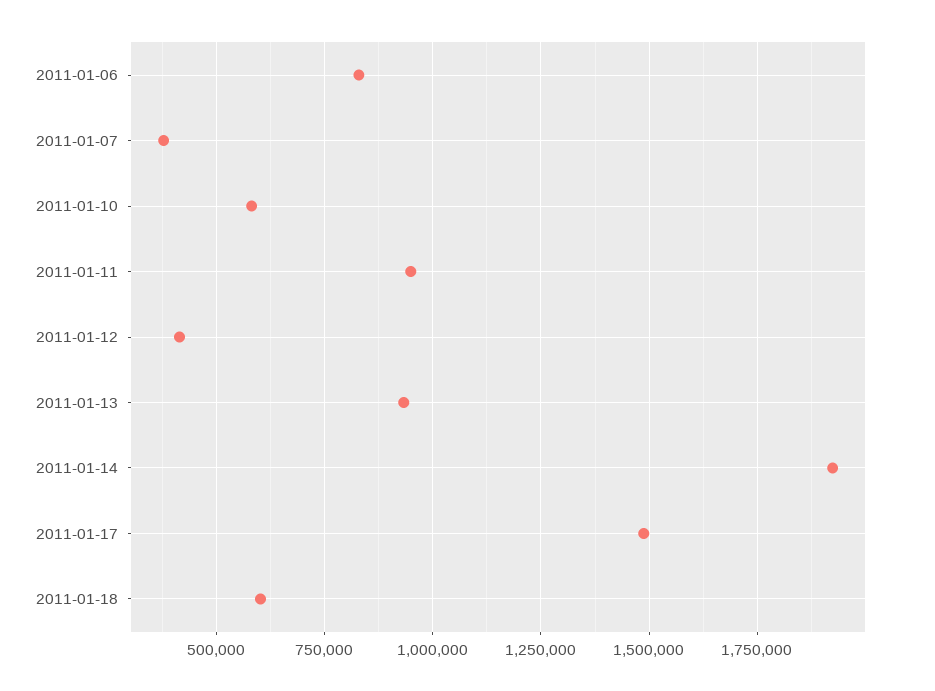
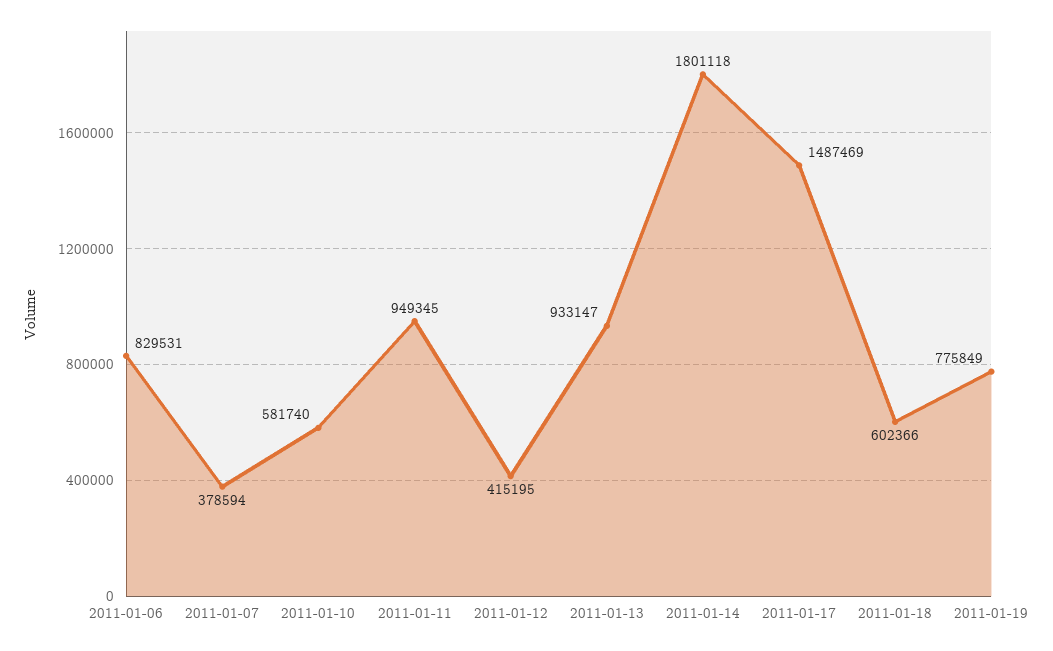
2011-01-14: 1925000 -> 1801118
2011-01-19: none -> 775849

